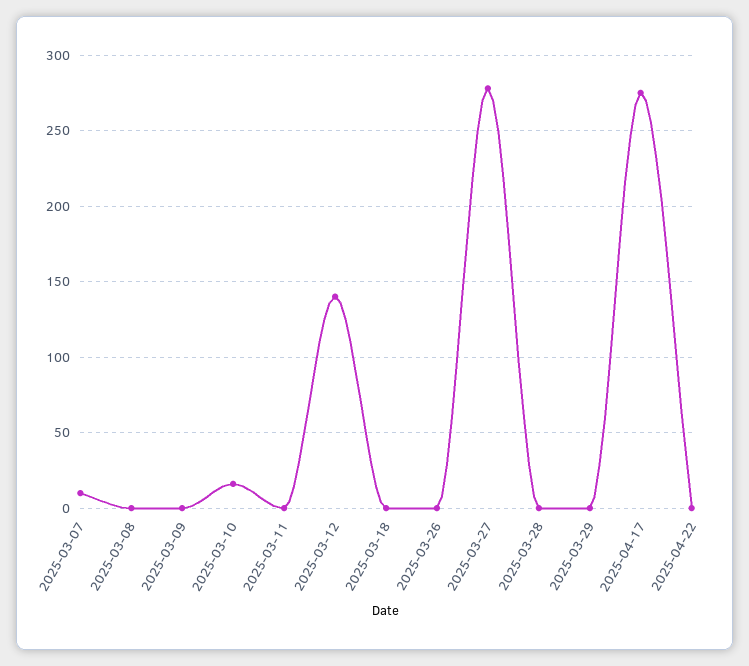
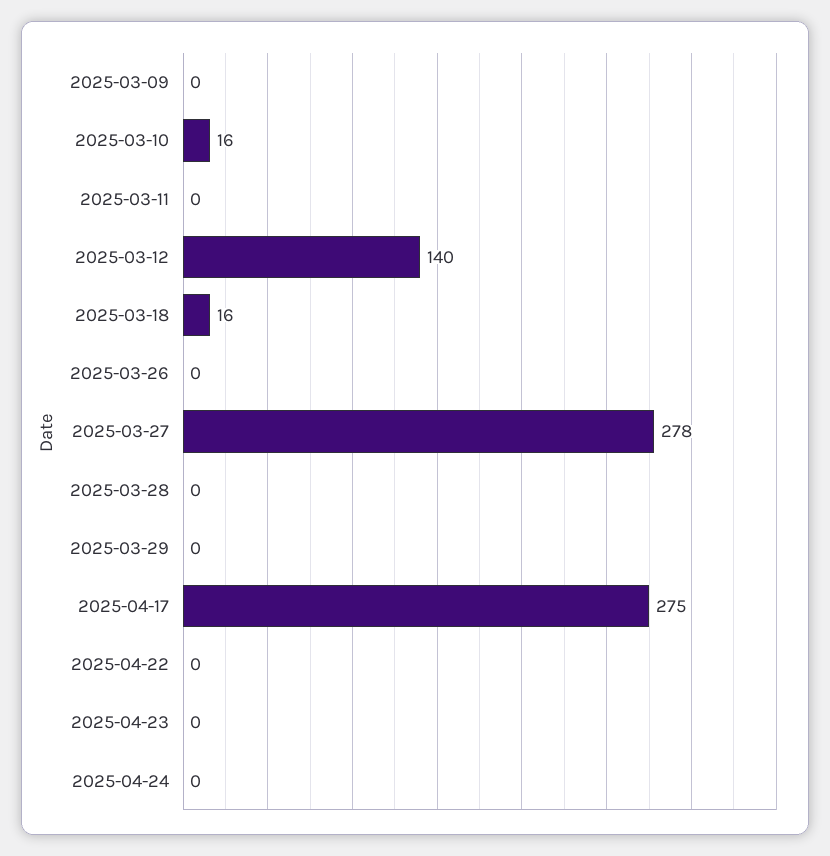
2025-03-07: 10 -> none
2025-03-08: 0 -> none
2025-03-18: 0 -> 16
2025-04-23: none -> 0
2025-04-24: none -> 0

